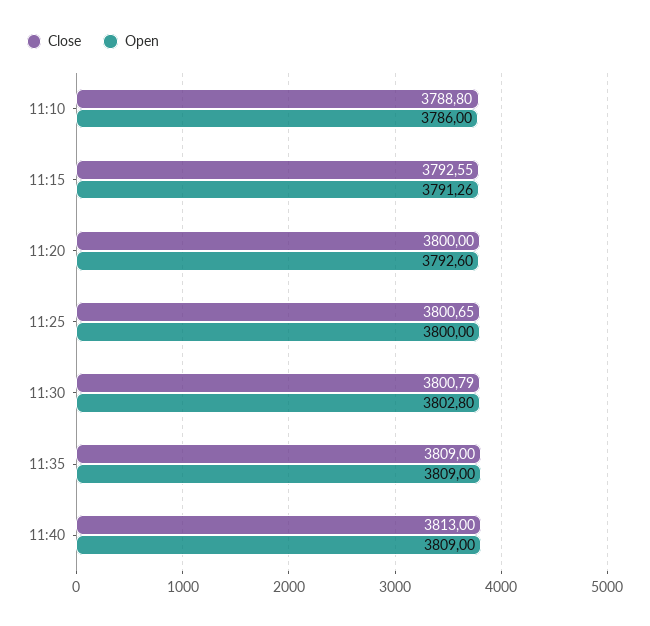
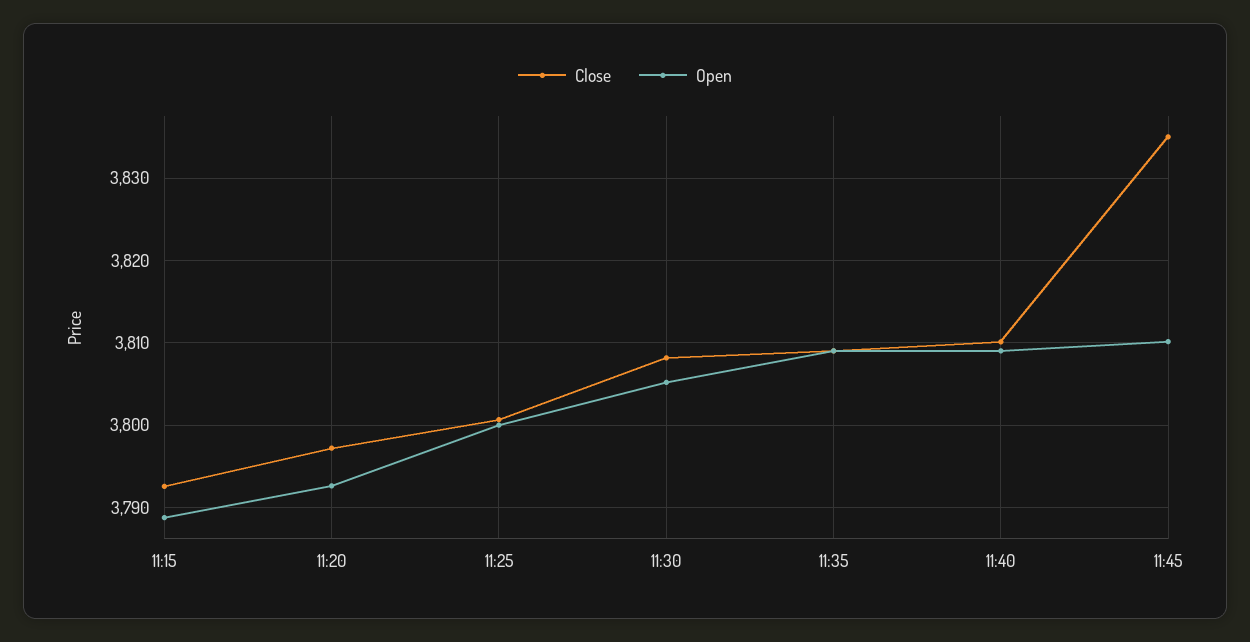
Close, 11:10: 3788.8 -> none
Open, 11:10: 3786 -> none
Open, 11:15: 3791.26 -> 3789
Close, 11:20: 3800 -> 3797
Close, 11:30: 3800.79 -> 3808
Open, 11:30: 3802.8 -> 3805
Close, 11:40: 3813 -> 3810
Close, 11:45: none -> 3835
Open, 11:45: none -> 3810

